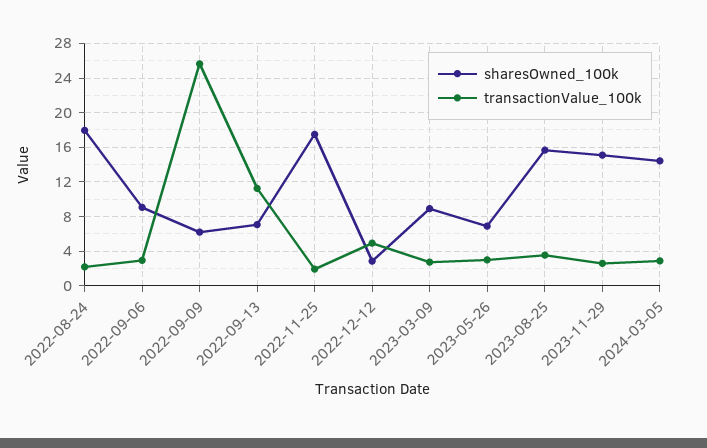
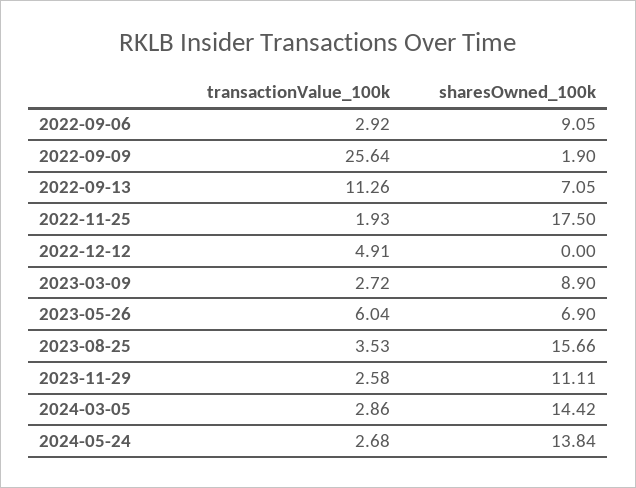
sharesOwned_100k, 2022-08-24: 18 -> none
transactionValue_100k, 2022-08-24: 2 -> none
sharesOwned_100k, 2022-09-09: 6 -> 1.9
sharesOwned_100k, 2022-12-12: 3 -> 0
transactionValue_100k, 2023-05-26: 3 -> 6.04
sharesOwned_100k, 2023-11-29: 15 -> 11.11
transactionValue_100k, 2024-05-24: none -> 2.68
sharesOwned_100k, 2024-05-24: none -> 13.84

